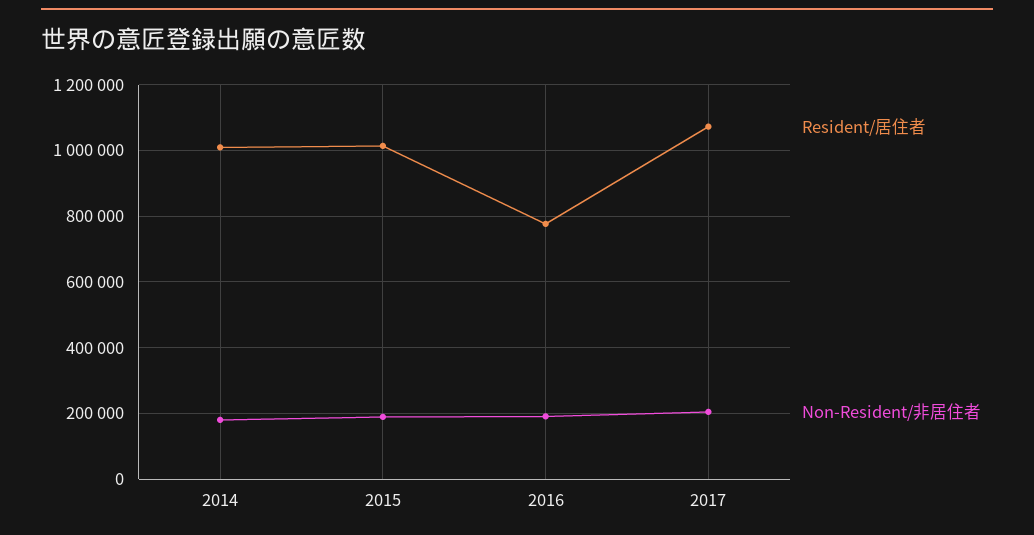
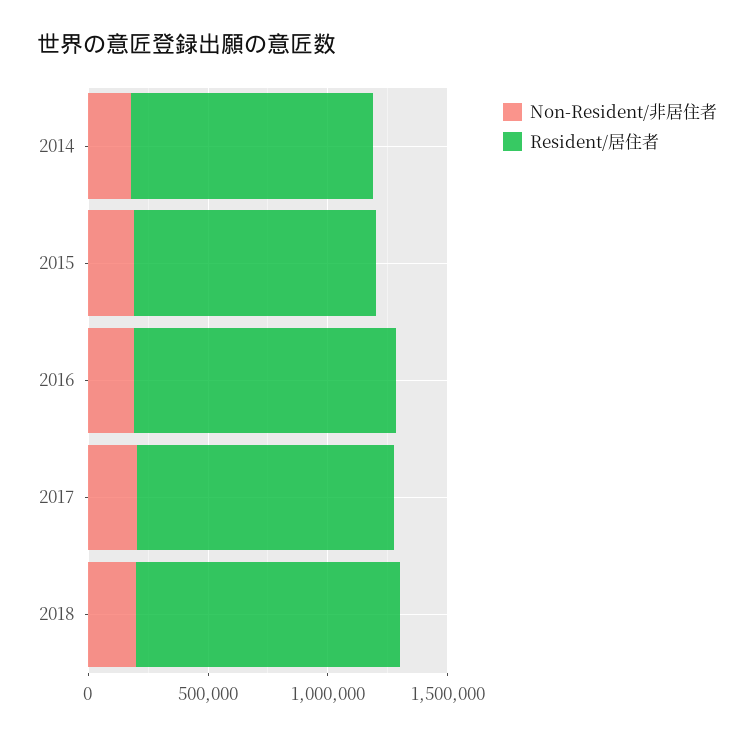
Resident/居住者, 2016: 780000 -> 1100000
Non-Resident/非居住者, 2018: none -> 200000
Resident/居住者, 2018: none -> 1100000

